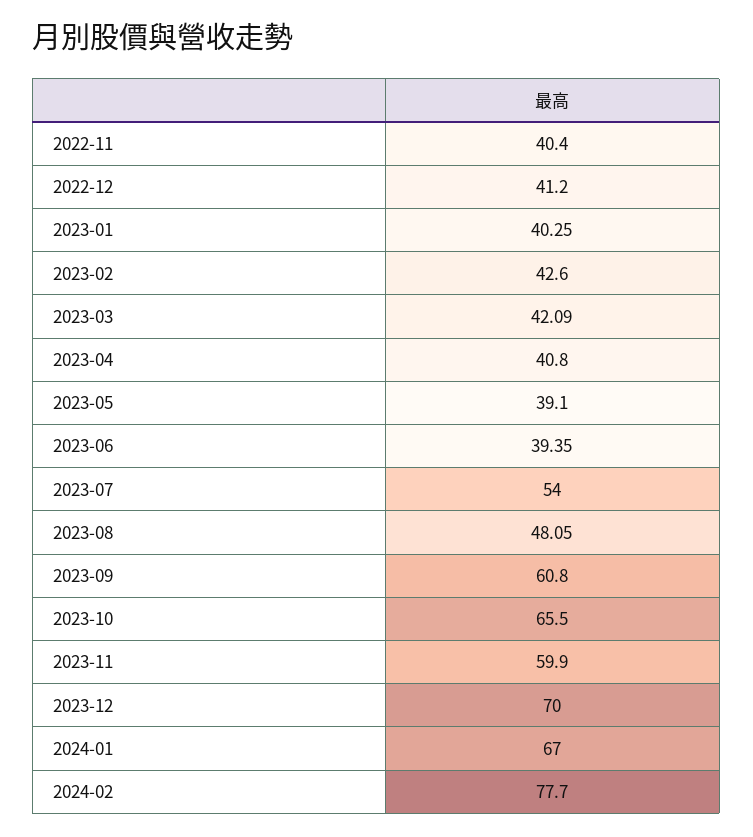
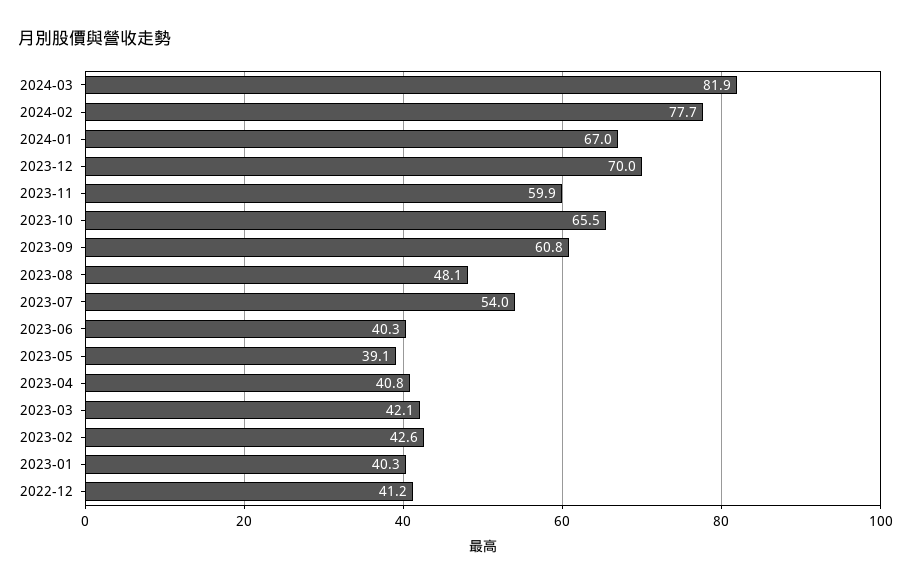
2022-11: 40.4 -> none
2023-06: 39.35 -> 40.3
2024-03: none -> 81.9

